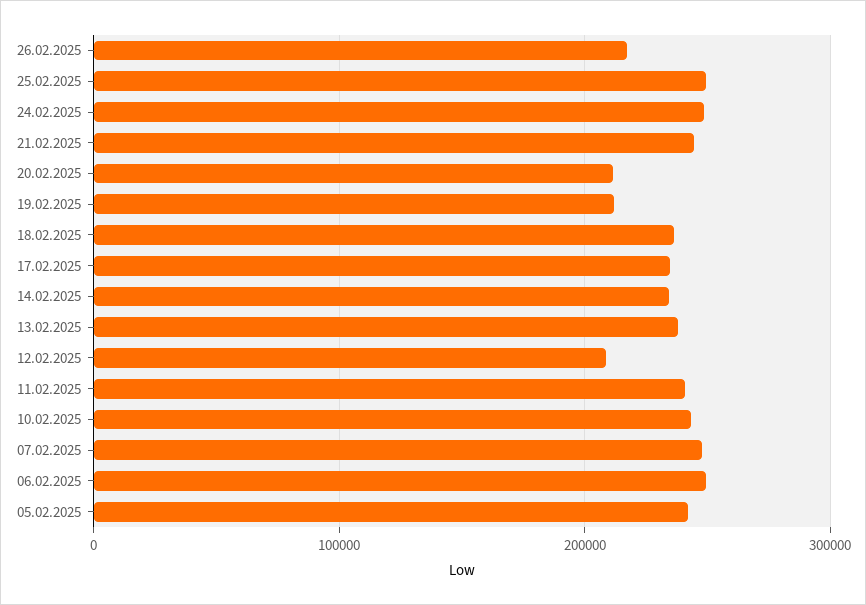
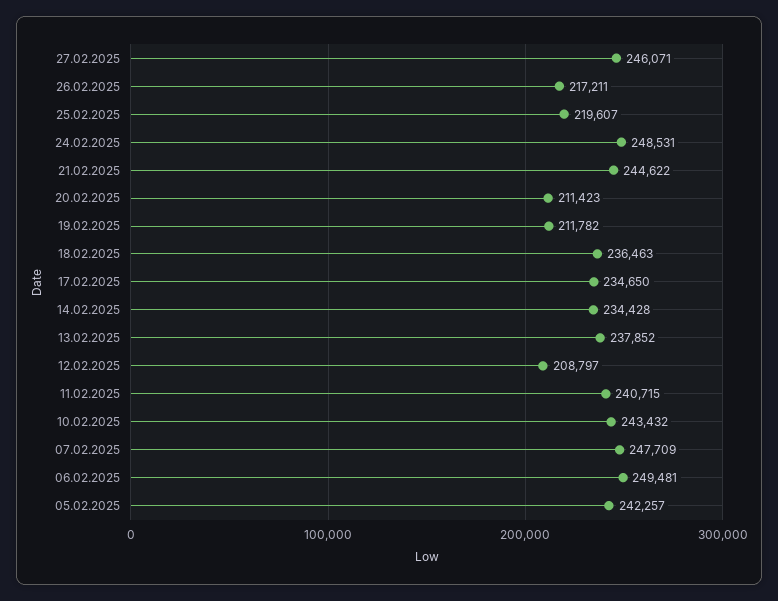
25.02.2025: 250000 -> 219607
27.02.2025: none -> 246071

